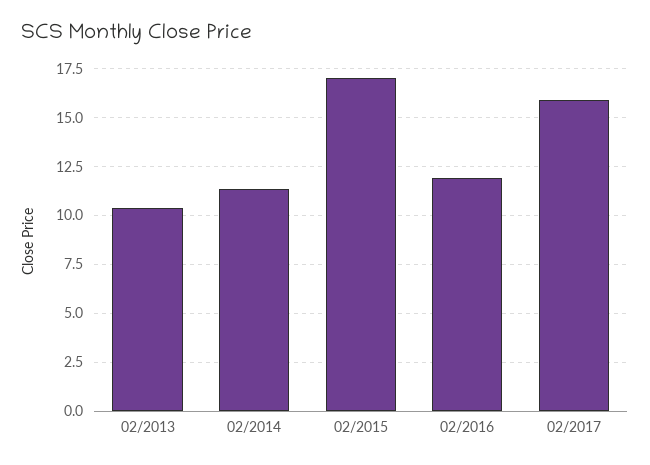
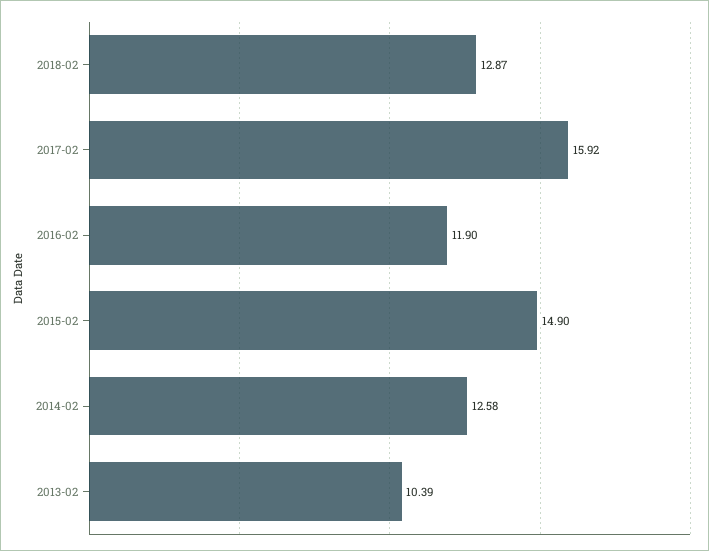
02/2014: 11.5 -> 12.58
02/2015: 17 -> 14.9
2018-02: none -> 12.87

